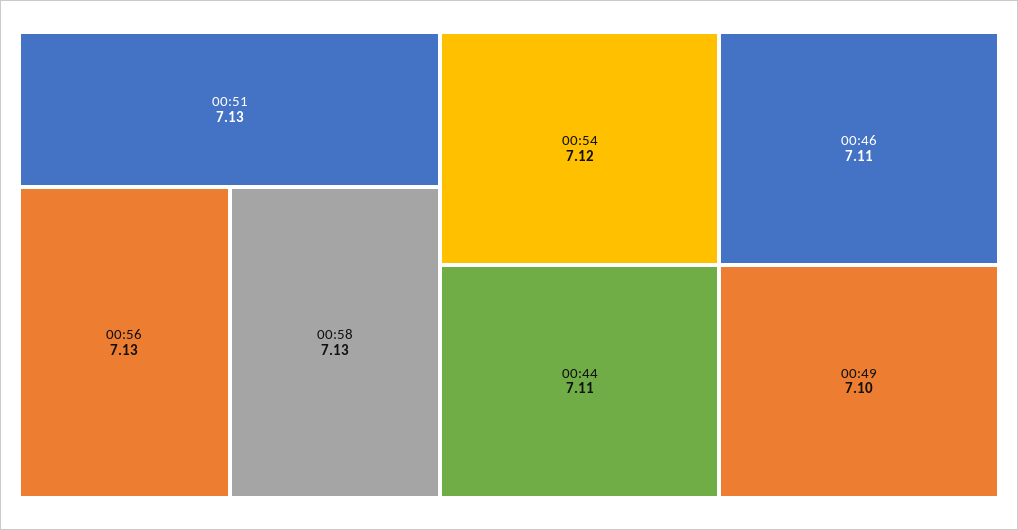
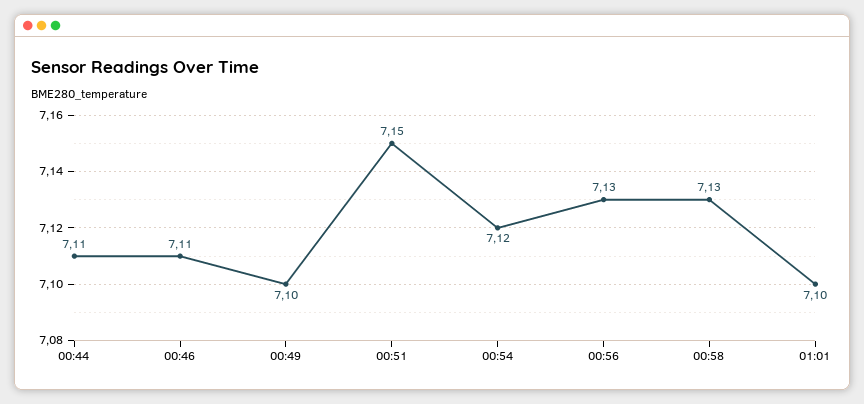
00:51: 7.13 -> 7.15
01:01: none -> 7.1

